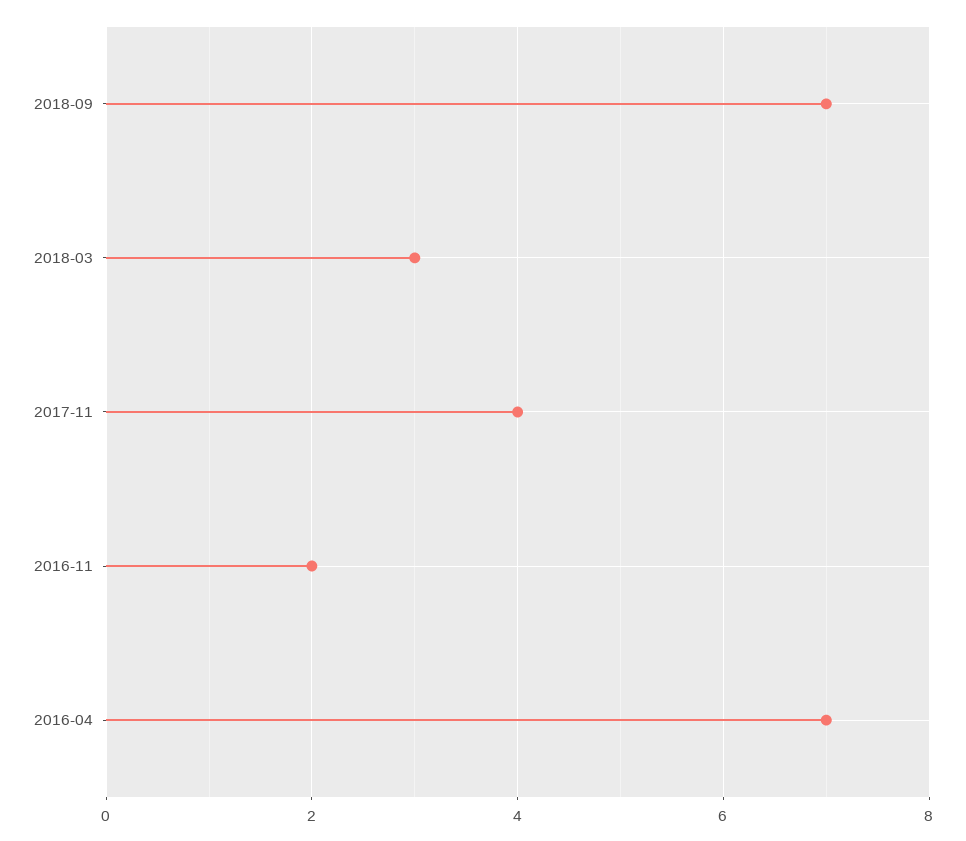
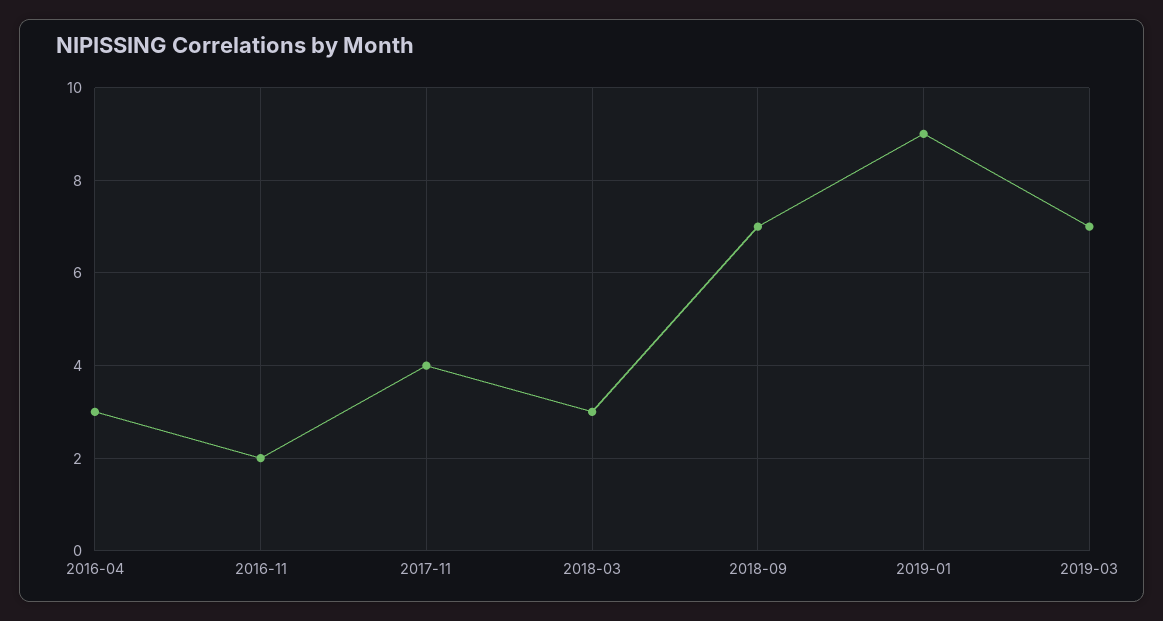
2016-04: 7 -> 3
2019-01: none -> 9
2019-03: none -> 7

